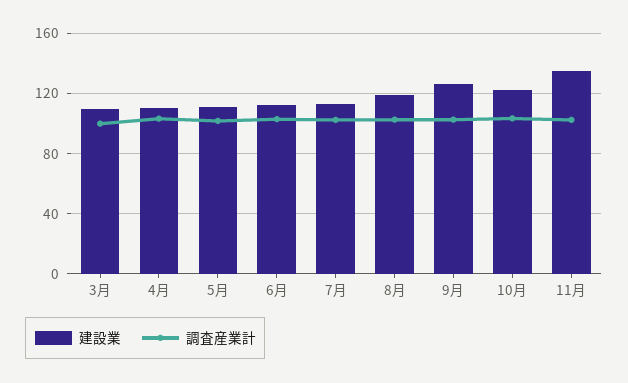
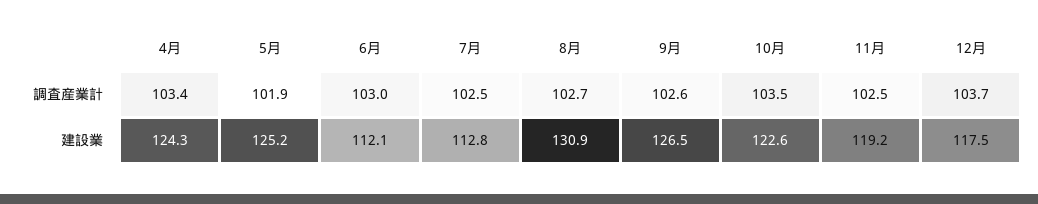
建設業, 3月: 110 -> none
調査産業計, 3月: 100 -> none
建設業, 4月: 110 -> 124.3
建設業, 5月: 110 -> 125.2
建設業, 8月: 120 -> 130.9
建設業, 11月: 135 -> 119.2
調査産業計, 12月: none -> 103.7
建設業, 12月: none -> 117.5

